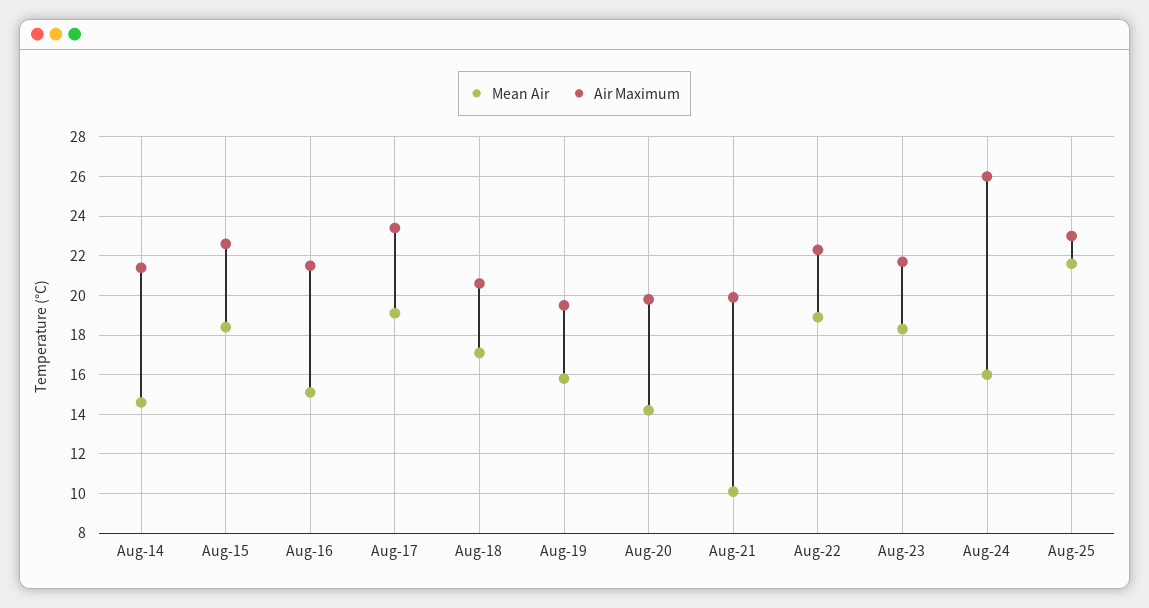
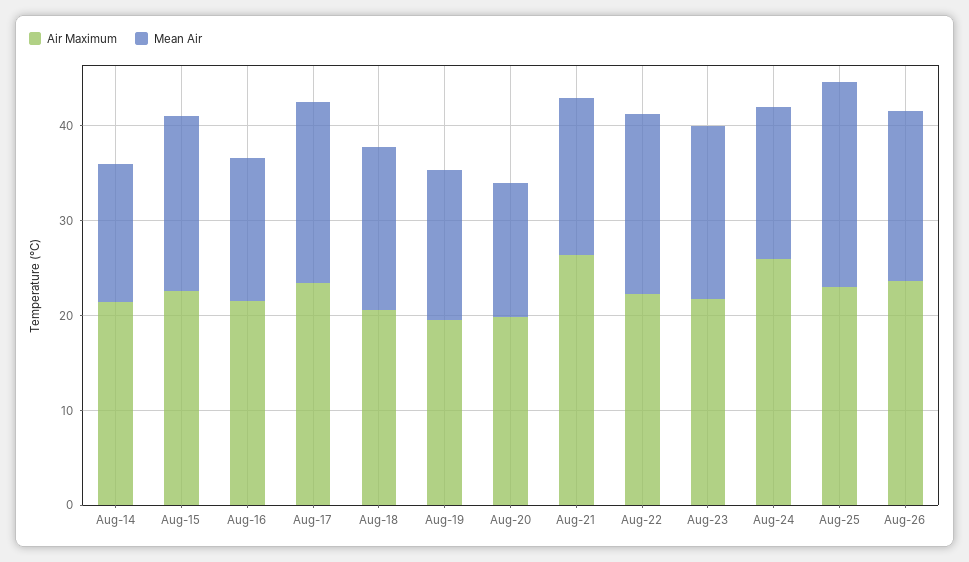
Mean Air, Aug-21: 10 -> 16
Air Maximum, Aug-21: 20 -> 26
Air Maximum, Aug-26: none -> 24
Mean Air, Aug-26: none -> 18

